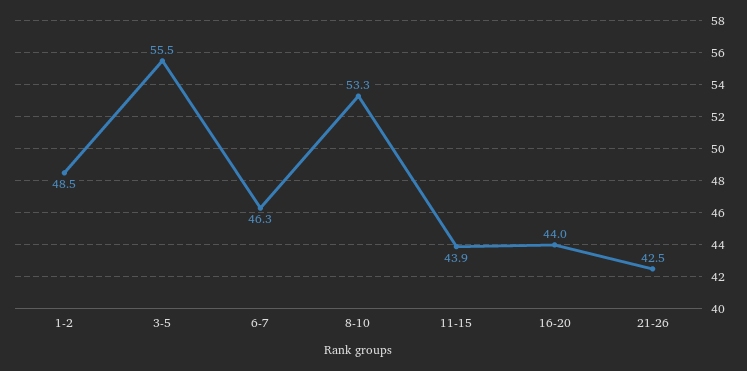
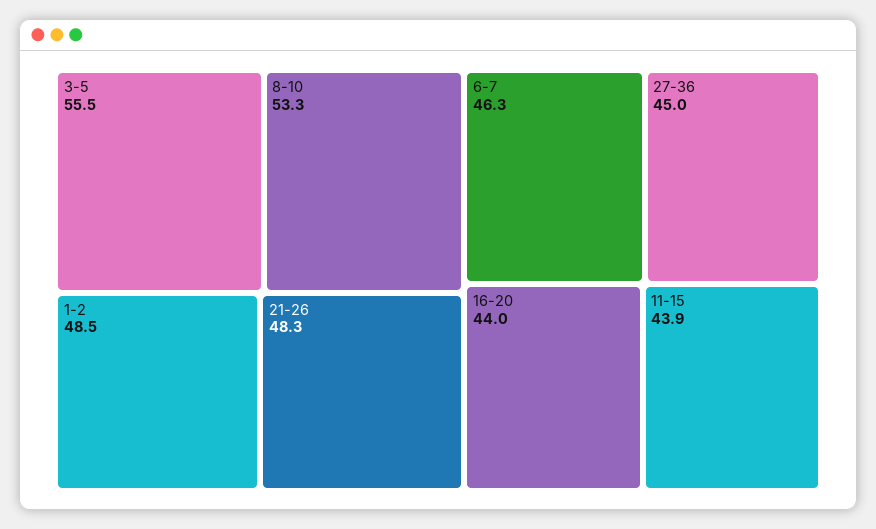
21-26: 42.5 -> 48.3
27-36: none -> 45

